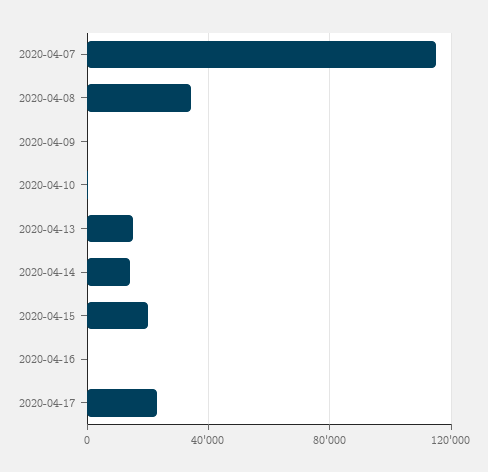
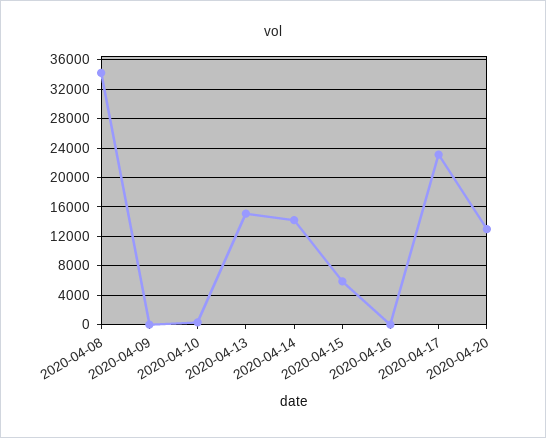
2020-04-07: 115000 -> none
2020-04-15: 20000 -> 6000
2020-04-20: none -> 13000

